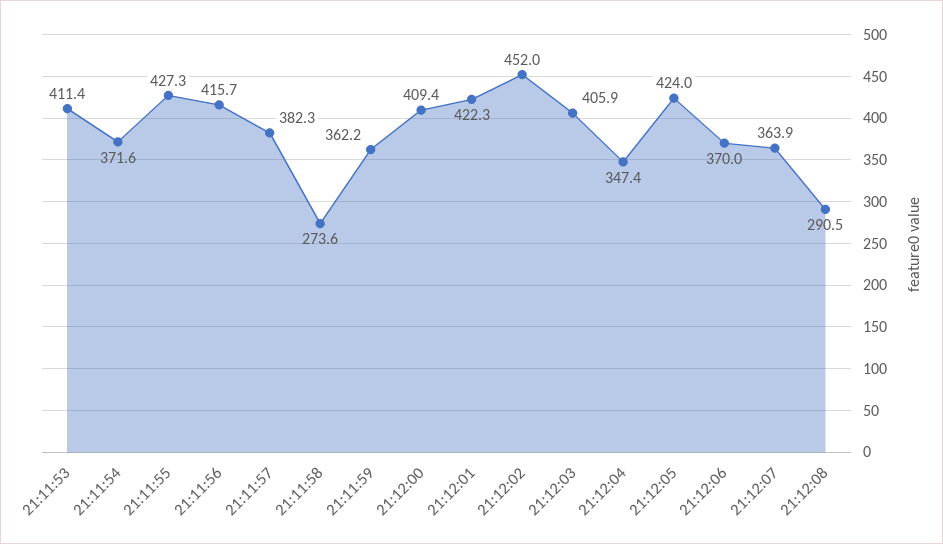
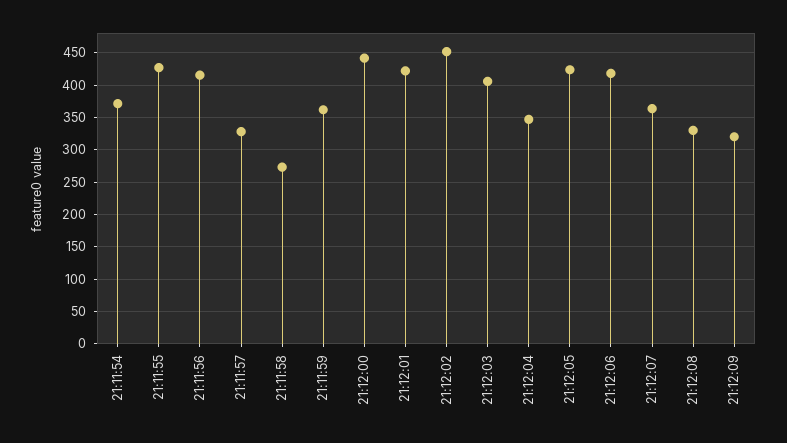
21:11:53: 411.4 -> none
21:11:57: 382.3 -> 330
21:12:00: 409.4 -> 440
21:12:06: 370 -> 420
21:12:08: 290.5 -> 330
21:12:09: none -> 320

